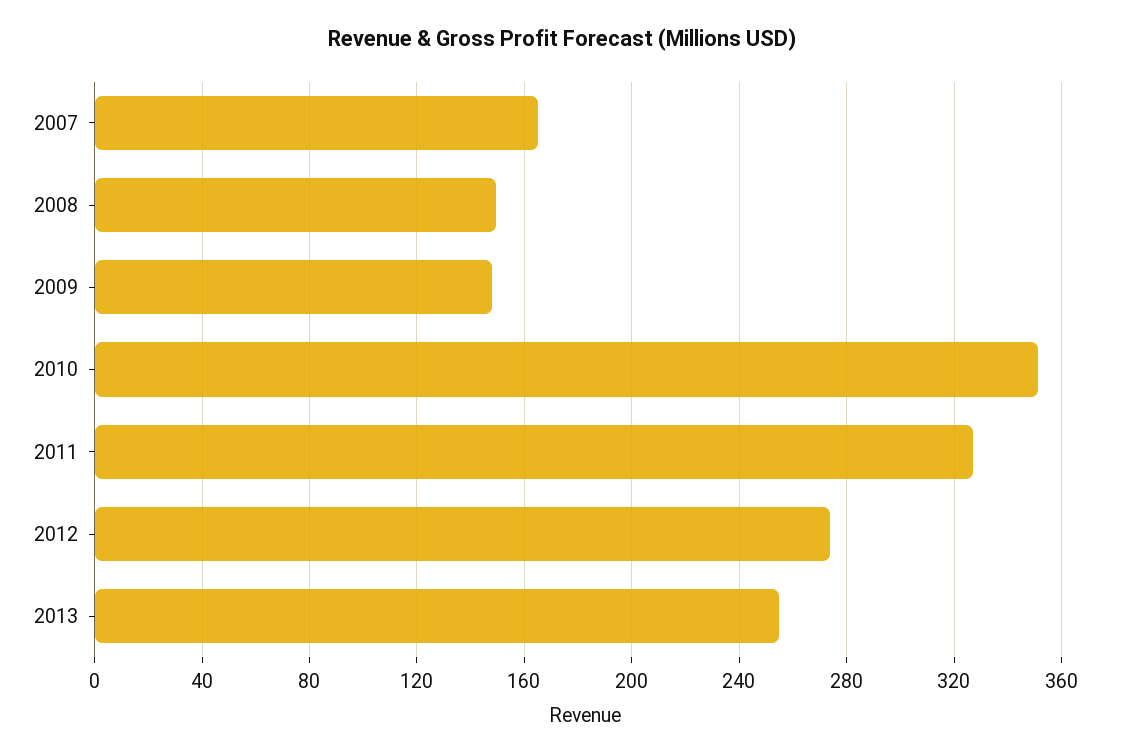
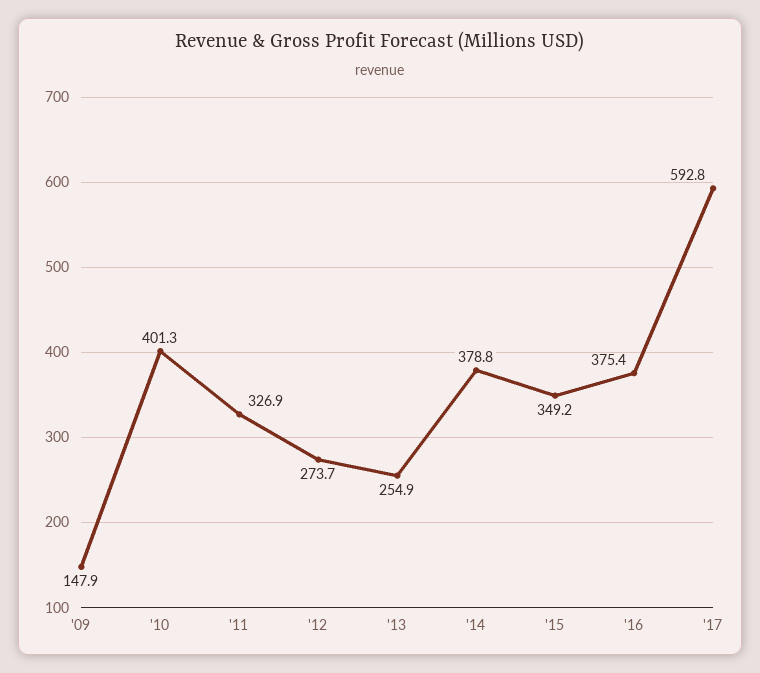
2007: 165 -> none
2008: 150 -> none
2010: 350 -> 401.3
'14: none -> 378.8
'15: none -> 349.2
'16: none -> 375.4
'17: none -> 592.8

